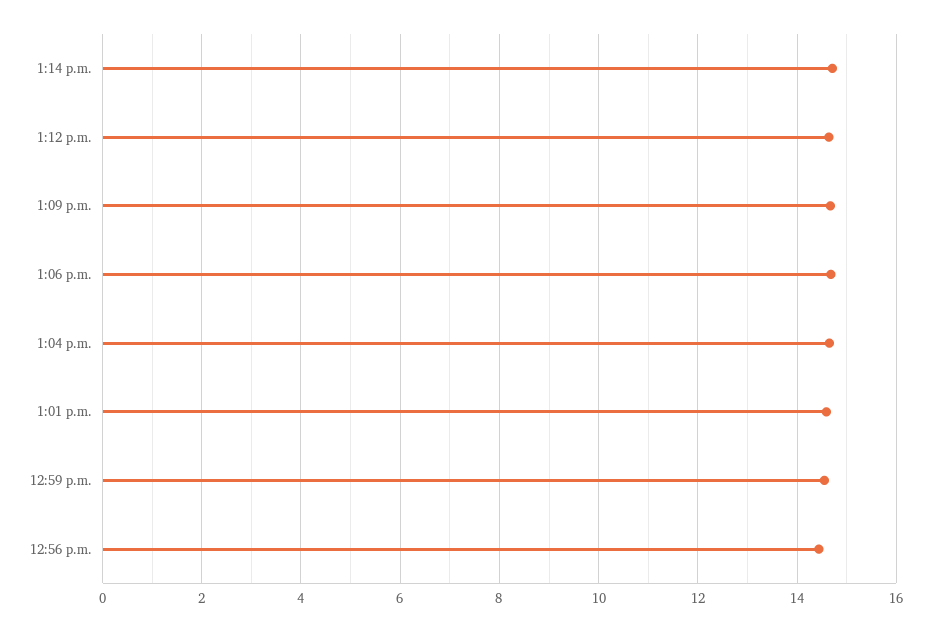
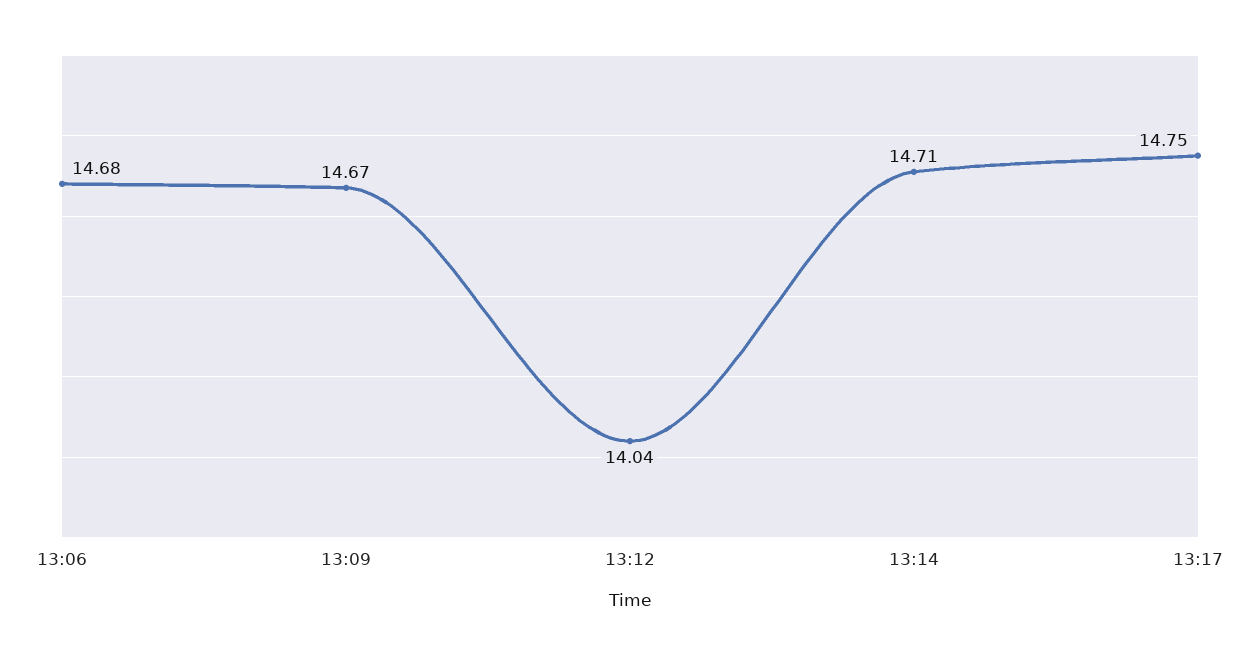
1:12 p.m.: 14.6 -> 14.04
1:04 p.m.: 14.6 -> none
1:01 p.m.: 14.6 -> none
12:59 p.m.: 14.6 -> none
12:56 p.m.: 14.4 -> none
13:17: none -> 14.75

